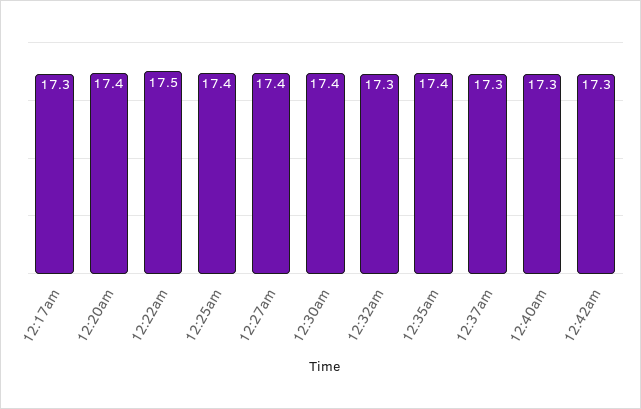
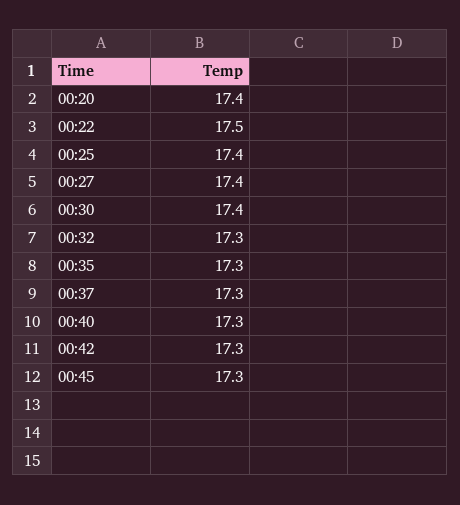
12:17am: 17.3 -> none
12:35am: 17.4 -> 17.3
00:45: none -> 17.3

